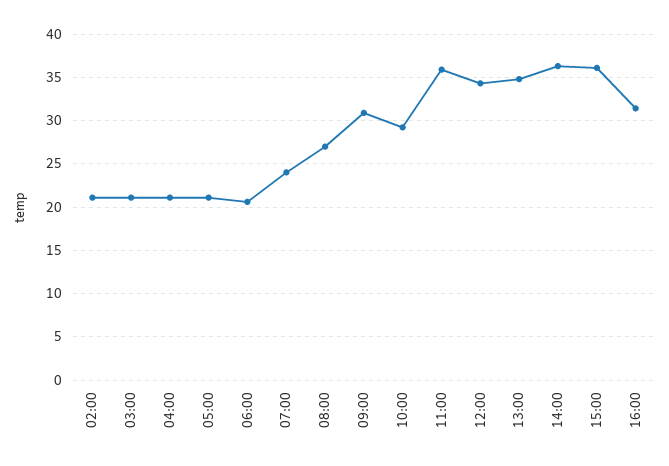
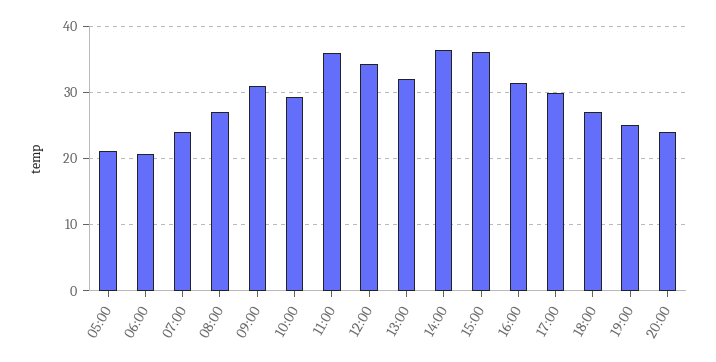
02:00: 21 -> none
03:00: 21 -> none
04:00: 21 -> none
13:00: 35 -> 32
17:00: none -> 30
18:00: none -> 27
19:00: none -> 25
20:00: none -> 24

